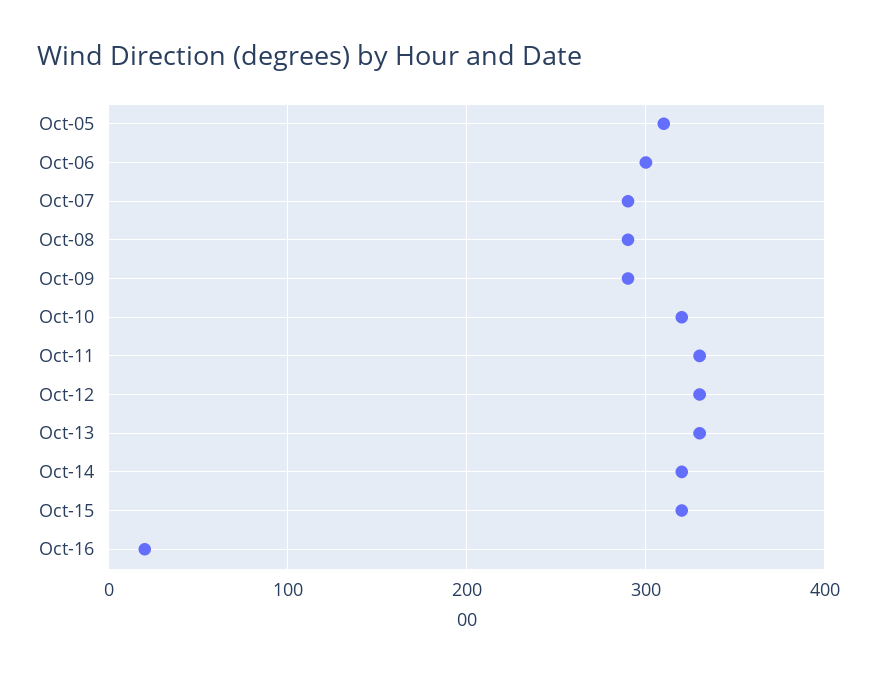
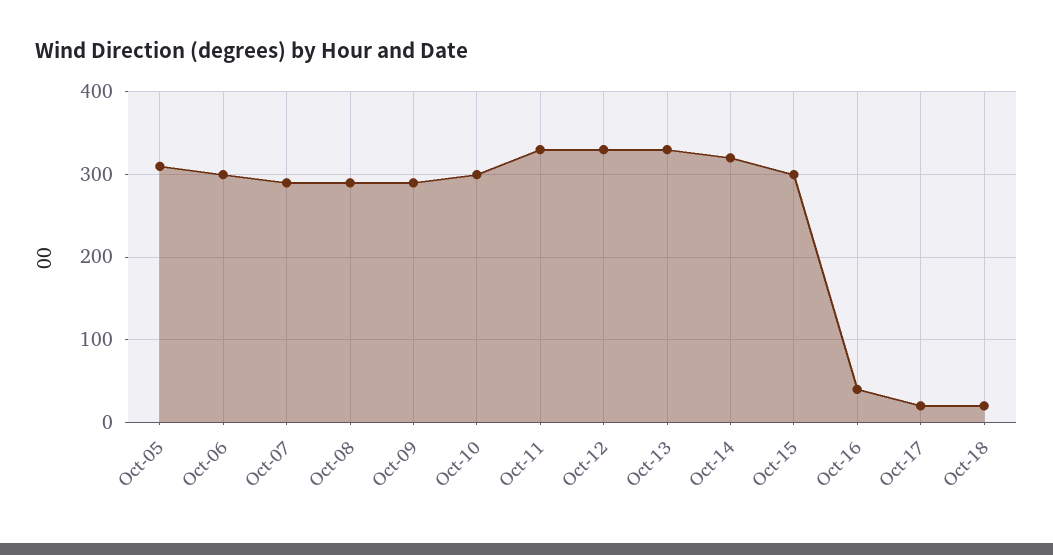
Oct-10: 320 -> 300
Oct-15: 320 -> 300
Oct-16: 20 -> 40
Oct-17: none -> 20
Oct-18: none -> 20

